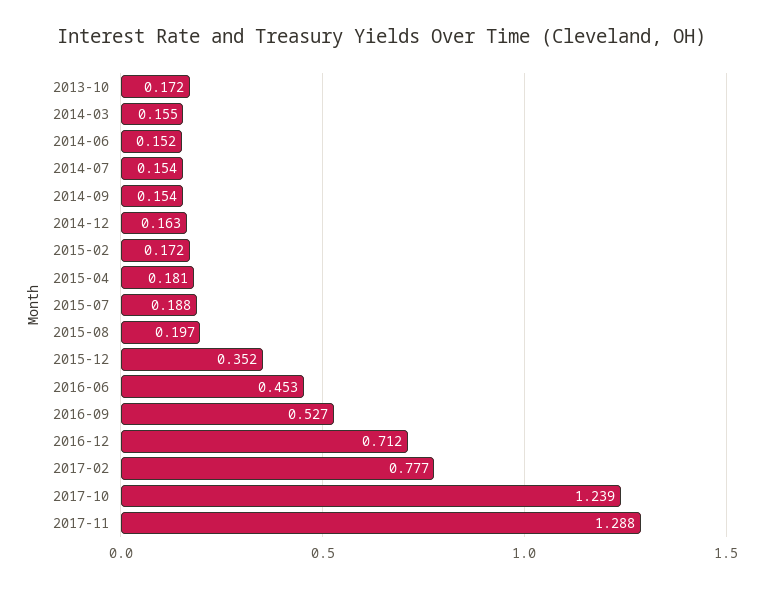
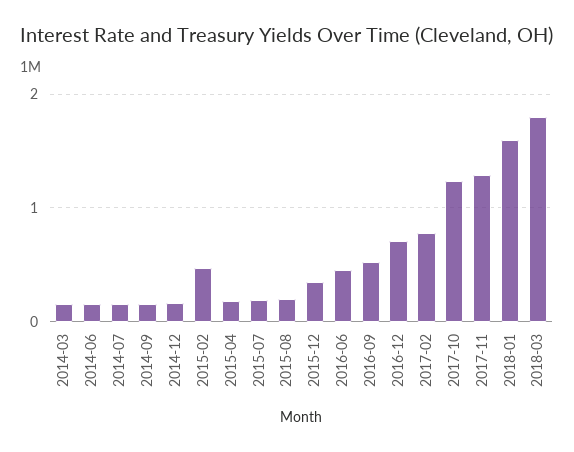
2013-10: 0.172 -> none
2015-02: 0.172 -> 0.5
2018-01: none -> 1.6
2018-03: none -> 1.8

